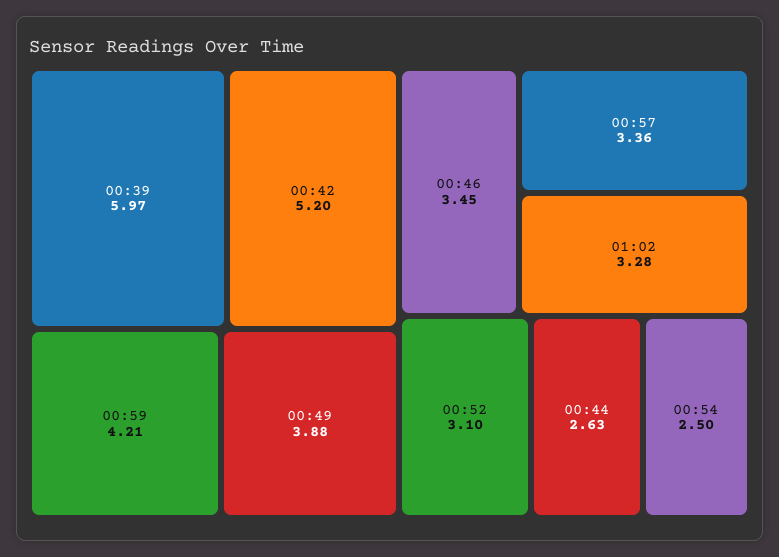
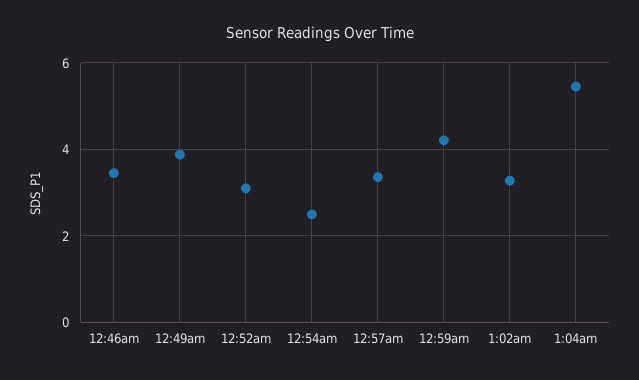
00:39: 5.97 -> none
00:42: 5.2 -> none
00:44: 2.63 -> none
1:04am: none -> 5.4

